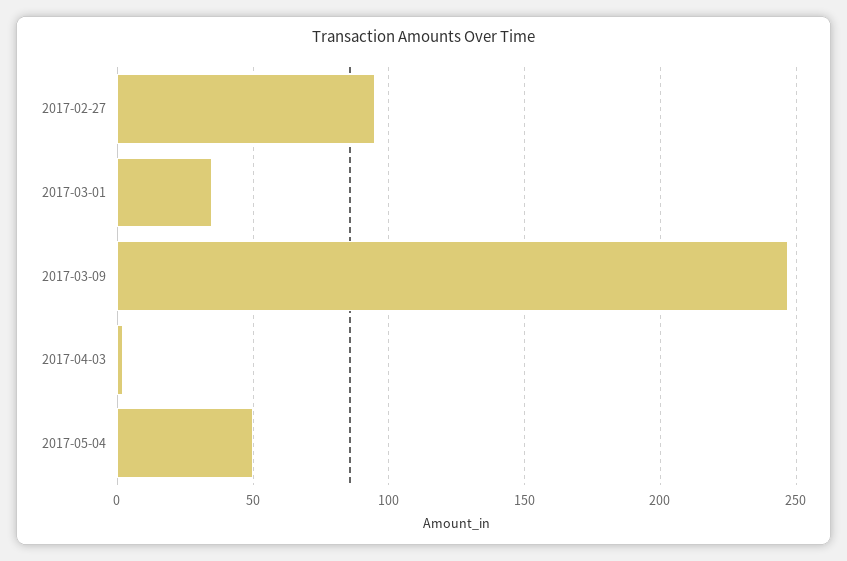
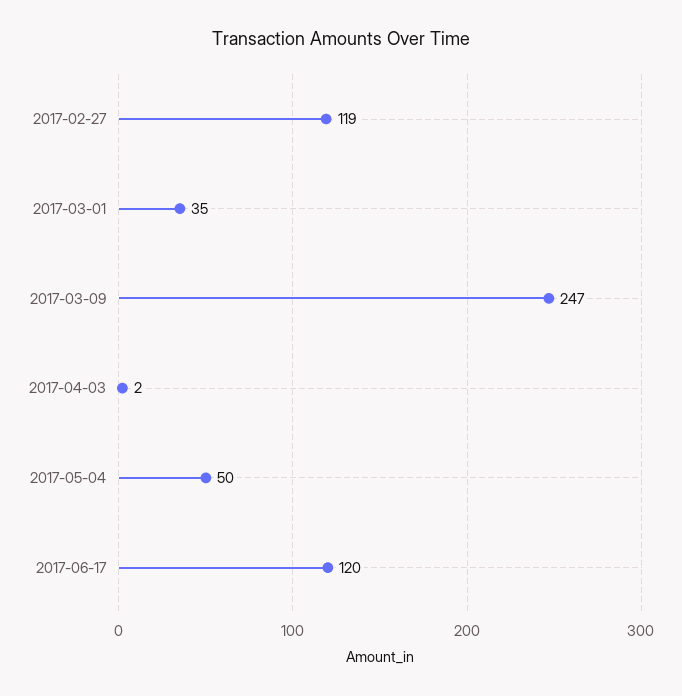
2017-02-27: 95 -> 119
2017-06-17: none -> 120

